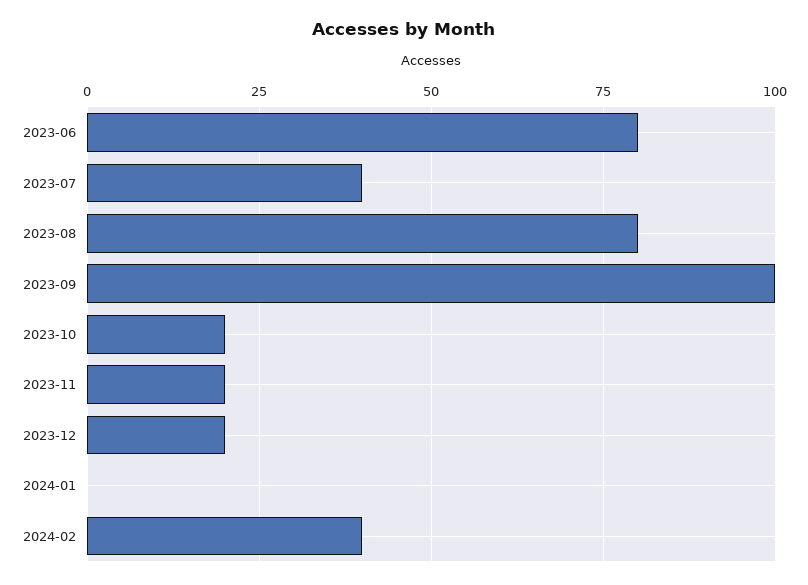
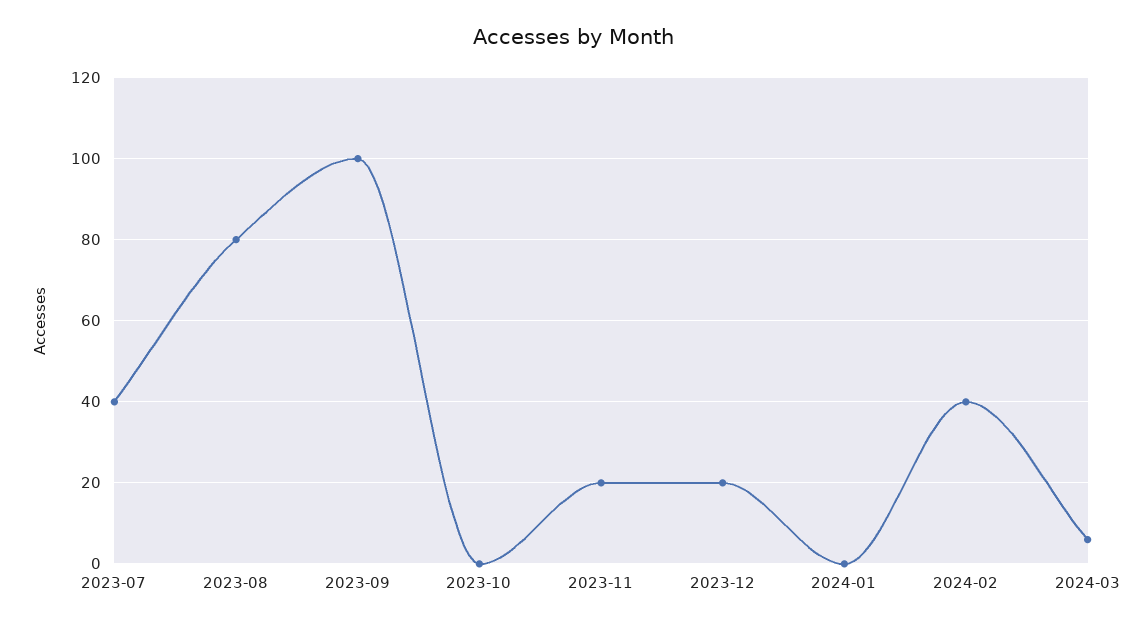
2023-06: 80 -> none
2023-10: 20 -> 0
2024-03: none -> 5

